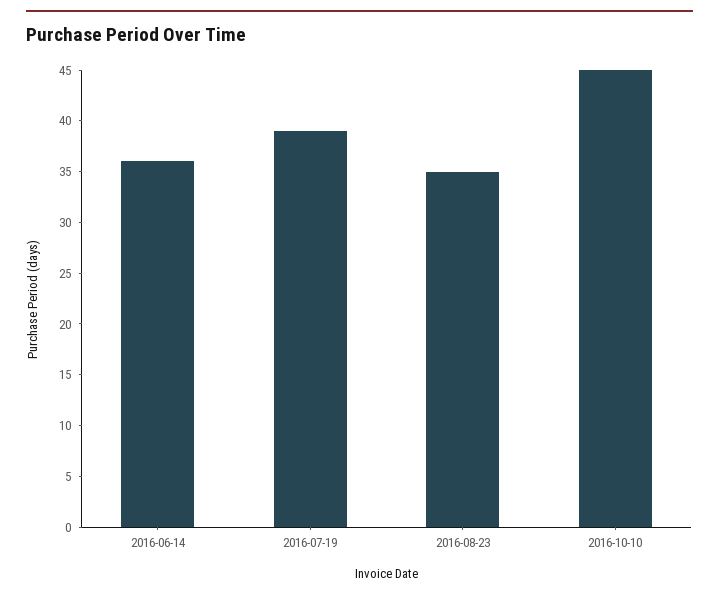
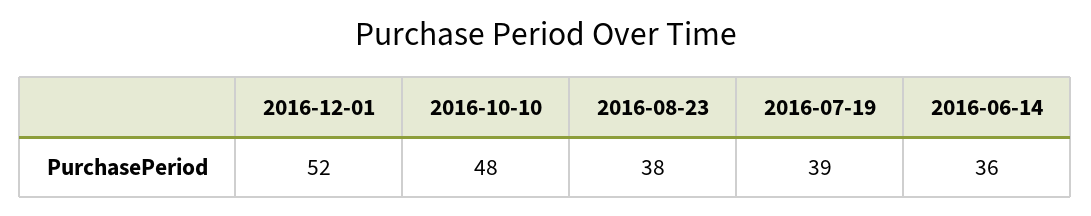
2016-08-23: 35 -> 38
2016-10-10: 45 -> 48
2016-12-01: none -> 52

